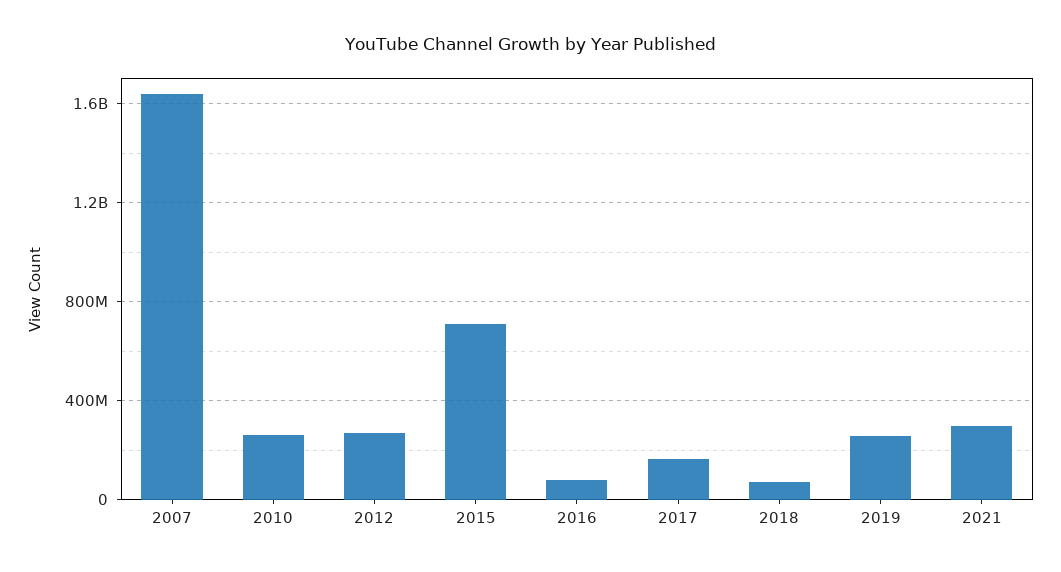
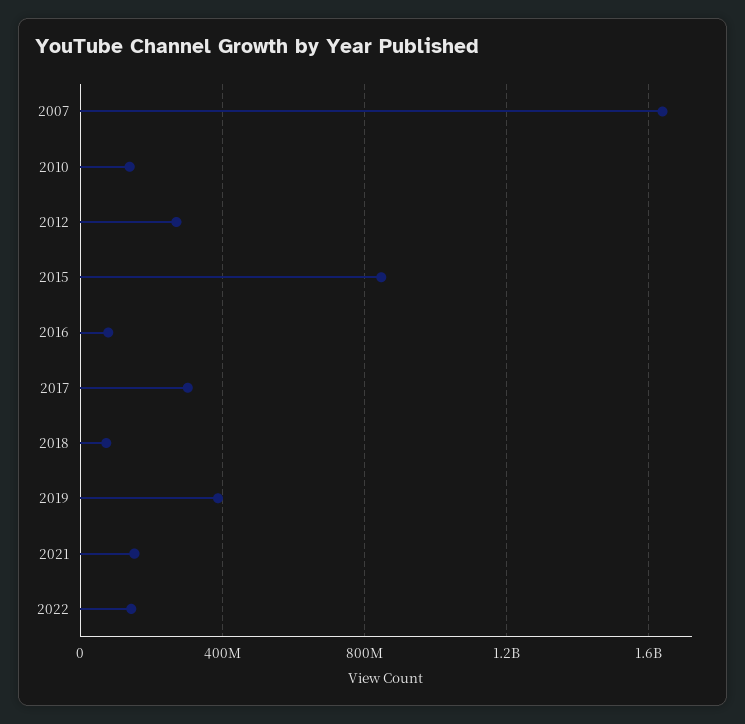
2010: 250000000 -> 150000000
2015: 700000000 -> 850000000
2017: 150000000 -> 300000000
2019: 250000000 -> 400000000
2021: 300000000 -> 150000000
2022: none -> 150000000

